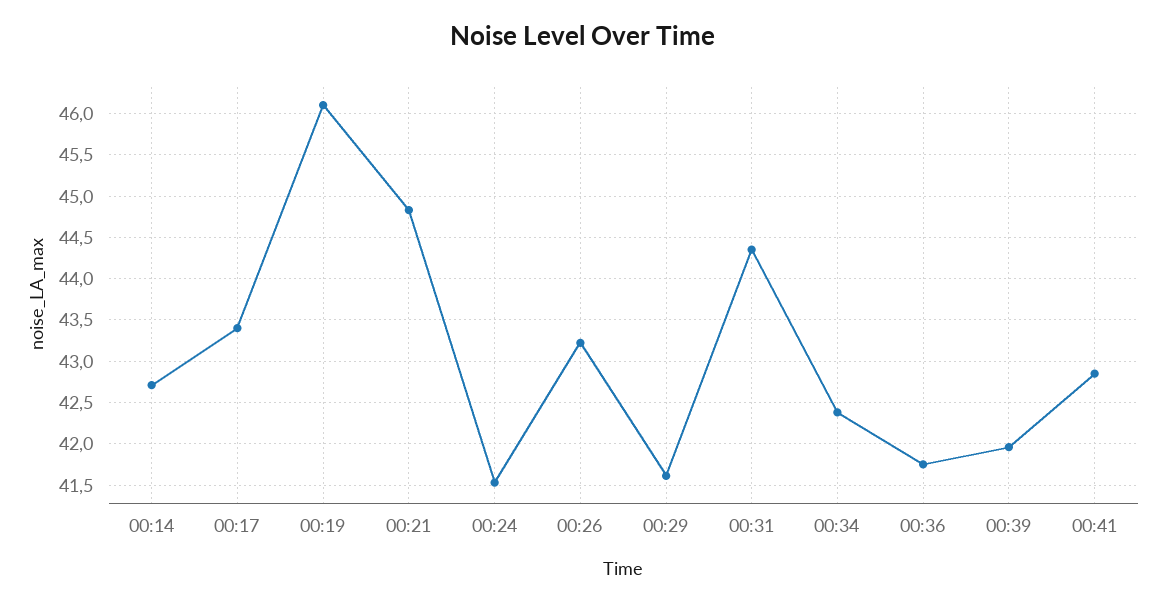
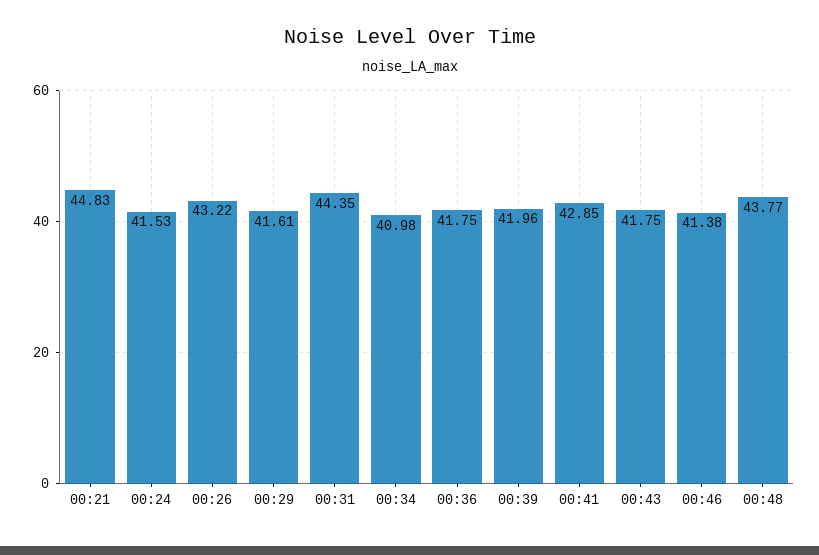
00:14: 42.7 -> none
00:17: 43.4 -> none
00:19: 46.1 -> none
00:34: 42.4 -> 40.98
00:43: none -> 41.75
00:46: none -> 41.38
00:48: none -> 43.77

